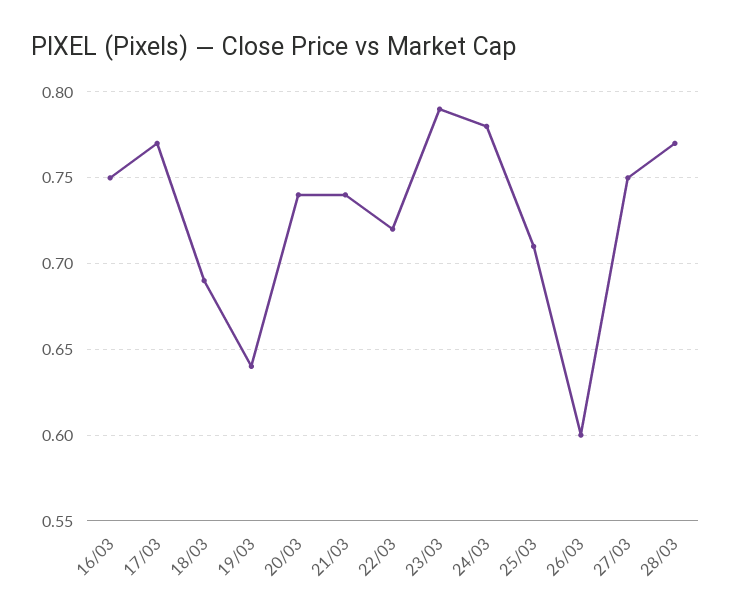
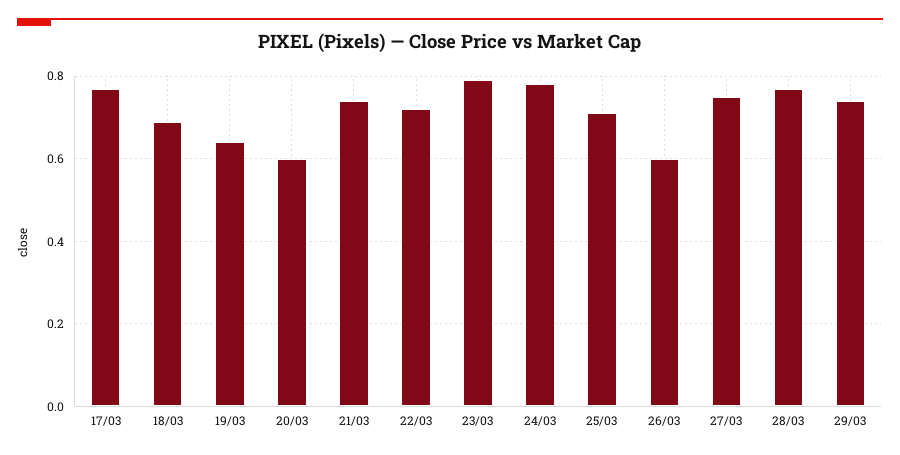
16/03: 0.75 -> none
20/03: 0.74 -> 0.6
29/03: none -> 0.75

